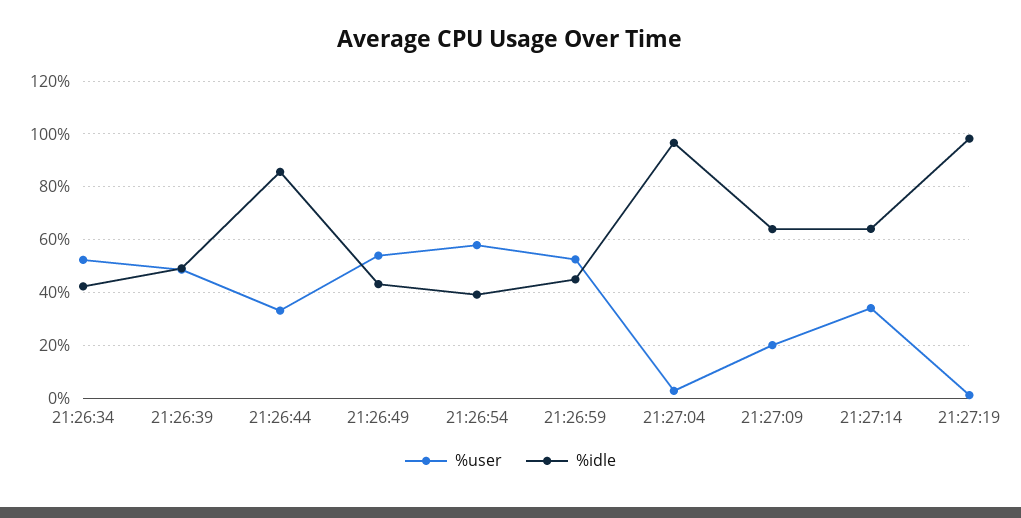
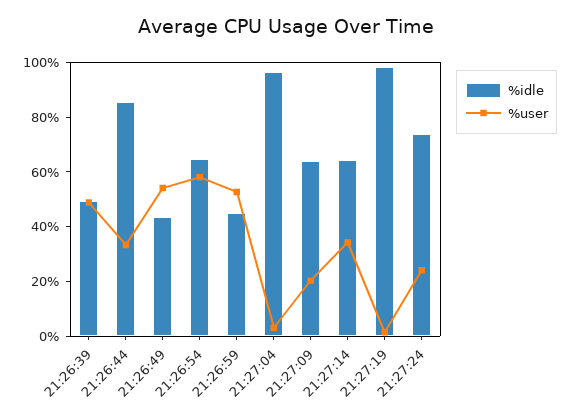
%user, 21:26:34: 52.5 -> none
%idle, 21:26:34: 42.5 -> none
%idle, 21:26:54: 40 -> 65
%idle, 21:27:24: none -> 75
%user, 21:27:24: none -> 25

